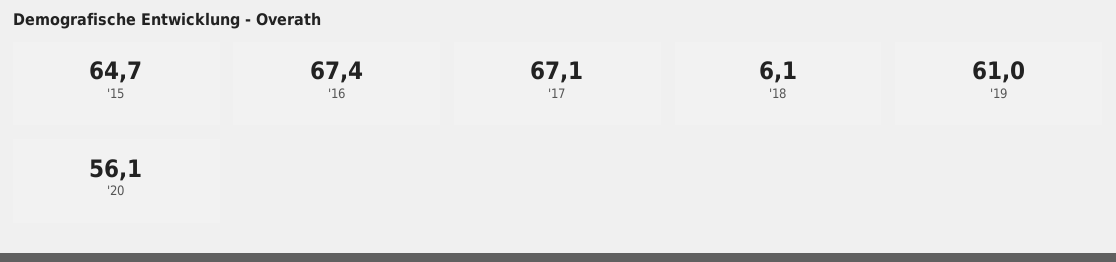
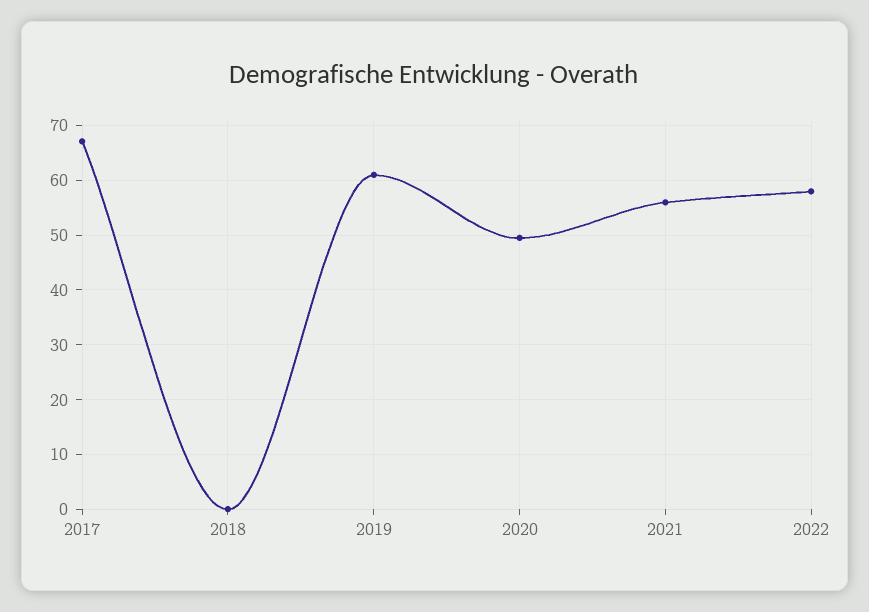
'15: 64.7 -> none
'16: 67.4 -> none
'18: 6.1 -> 0
'20: 56.1 -> 50
2021: none -> 56
2022: none -> 58

